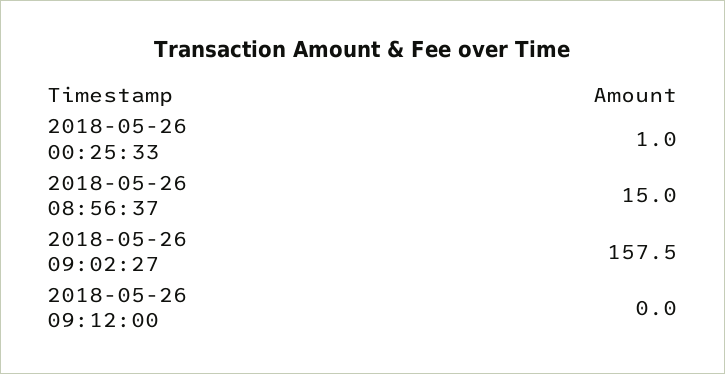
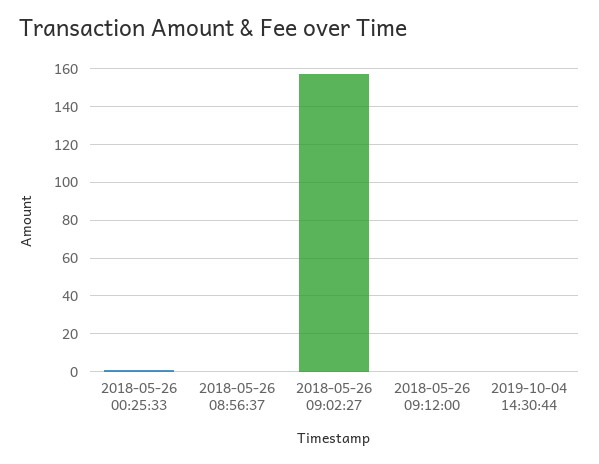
2018-05-26 08:56:37: 15 -> 0
2019-10-04 14:30:44: none -> 0

